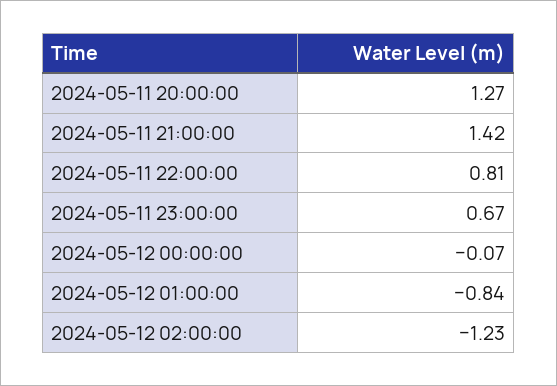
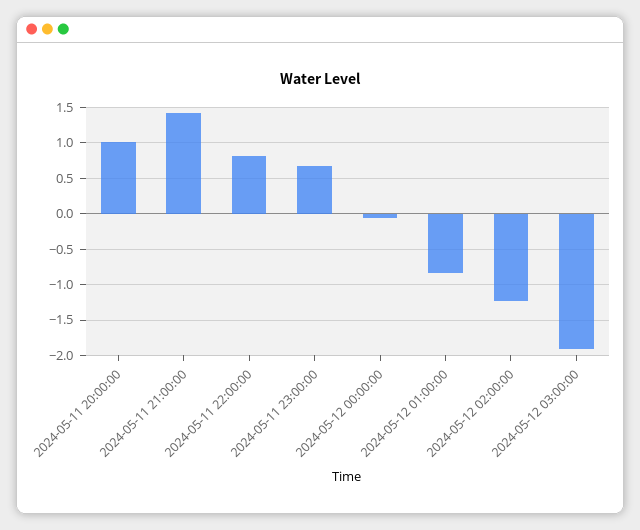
2024-05-11 20:00:00: 1.27 -> 1
2024-05-12 03:00:00: none -> -1.9

